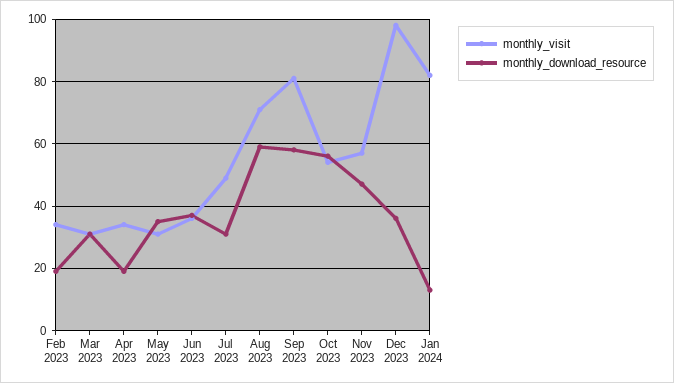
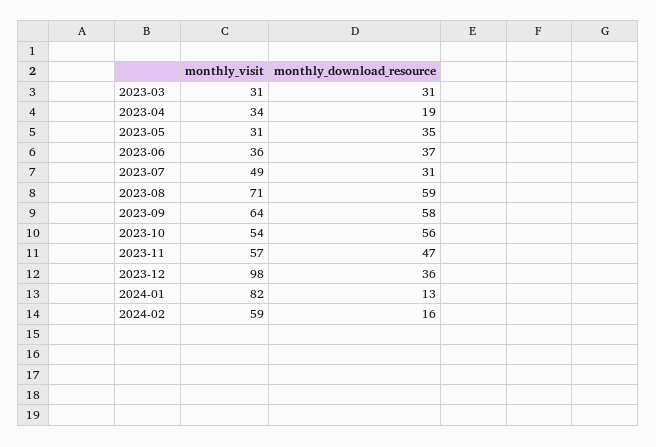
monthly_visit, Feb 2023: 35 -> none
monthly_download_resource, Feb 2023: 20 -> none
monthly_visit, Sep 2023: 80 -> 64
monthly_visit, 2024-02: none -> 59
monthly_download_resource, 2024-02: none -> 16

